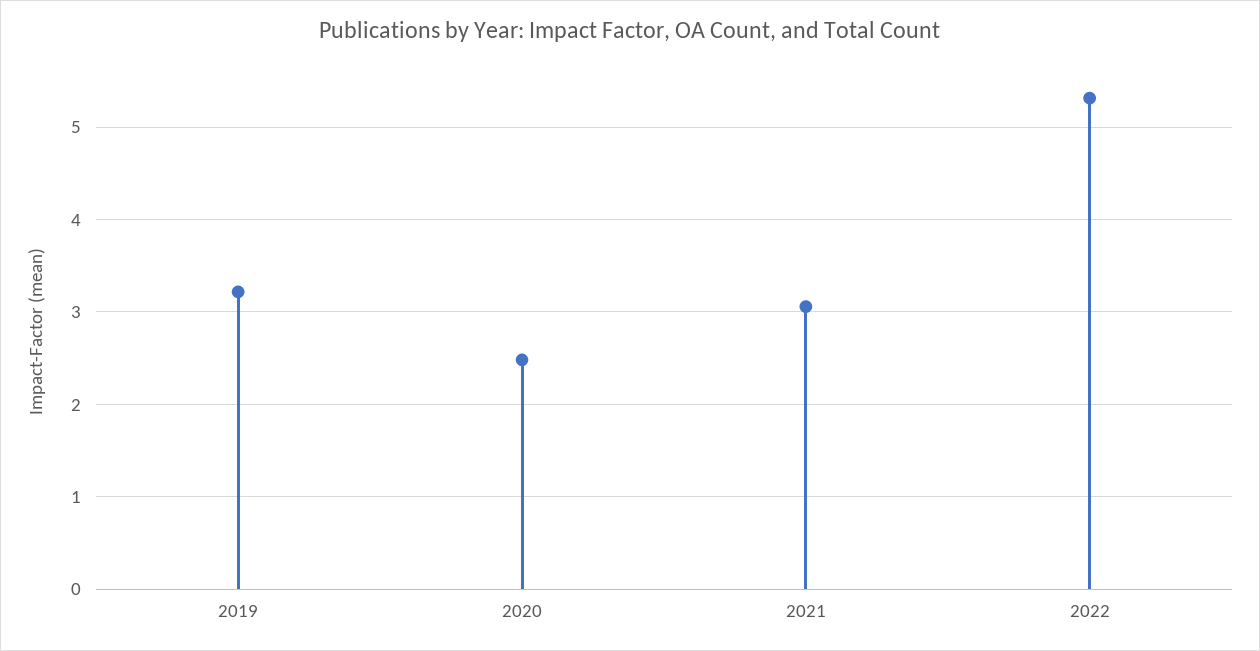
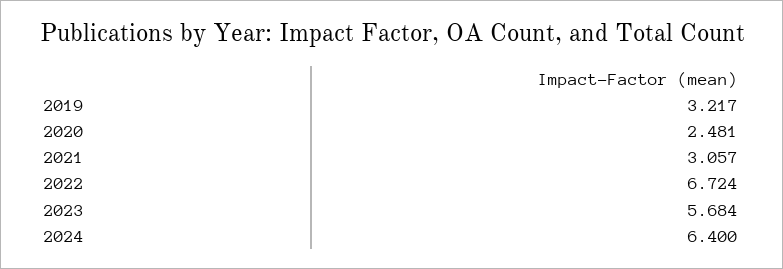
2022: 5.3 -> 6.724
2023: none -> 5.684
2024: none -> 6.4

